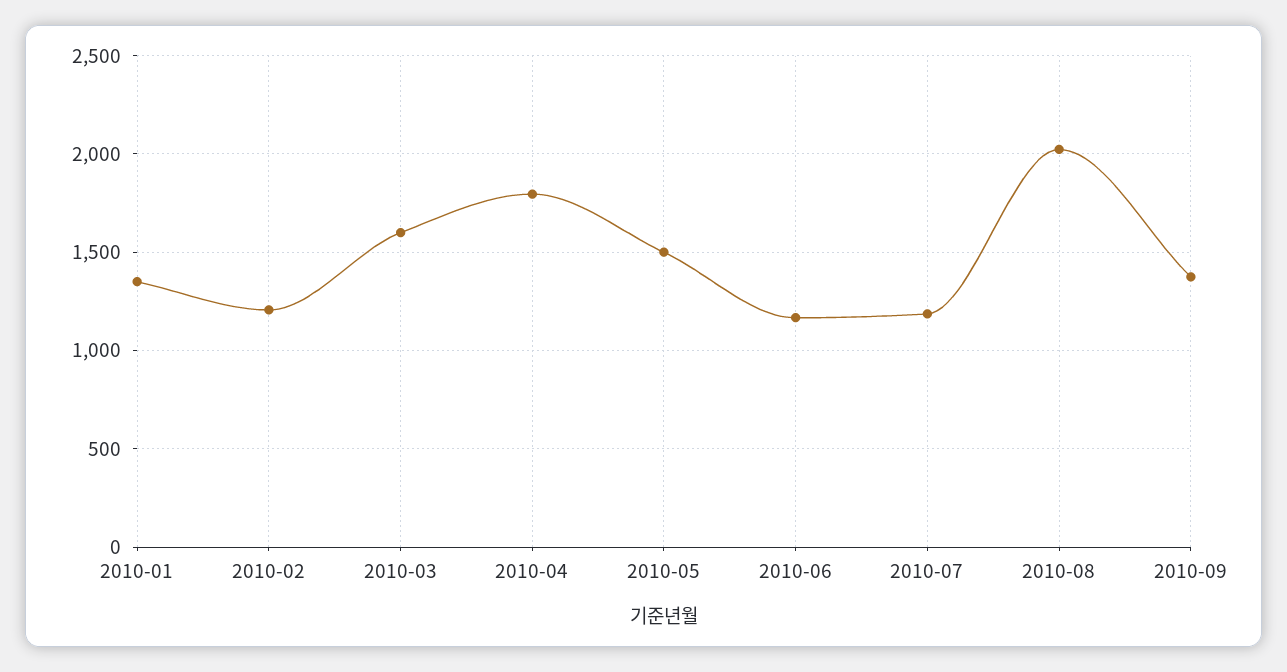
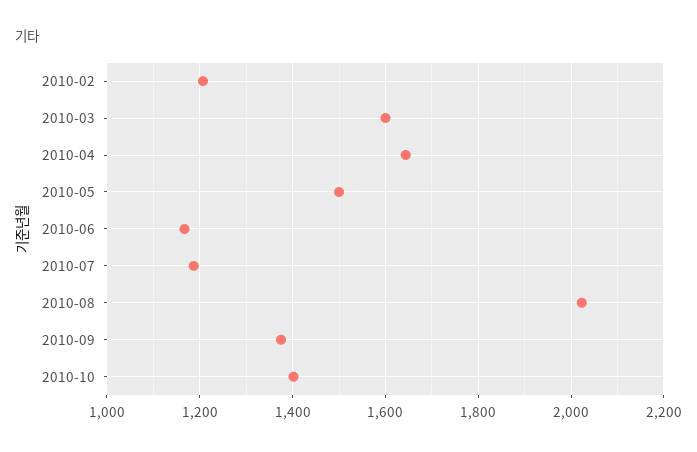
2010-01: 1350 -> none
2010-04: 1800 -> 1640
2010-10: none -> 1400

